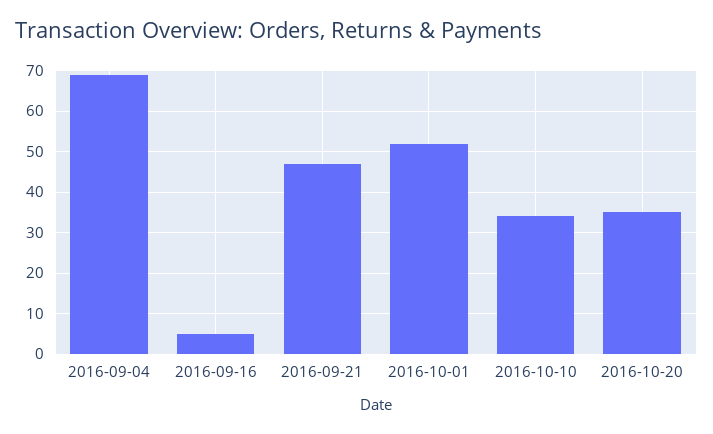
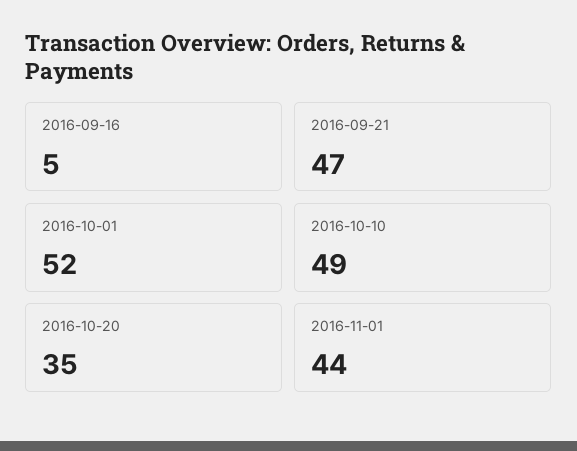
2016-09-04: 70 -> none
2016-10-10: 35 -> 49
2016-11-01: none -> 44

